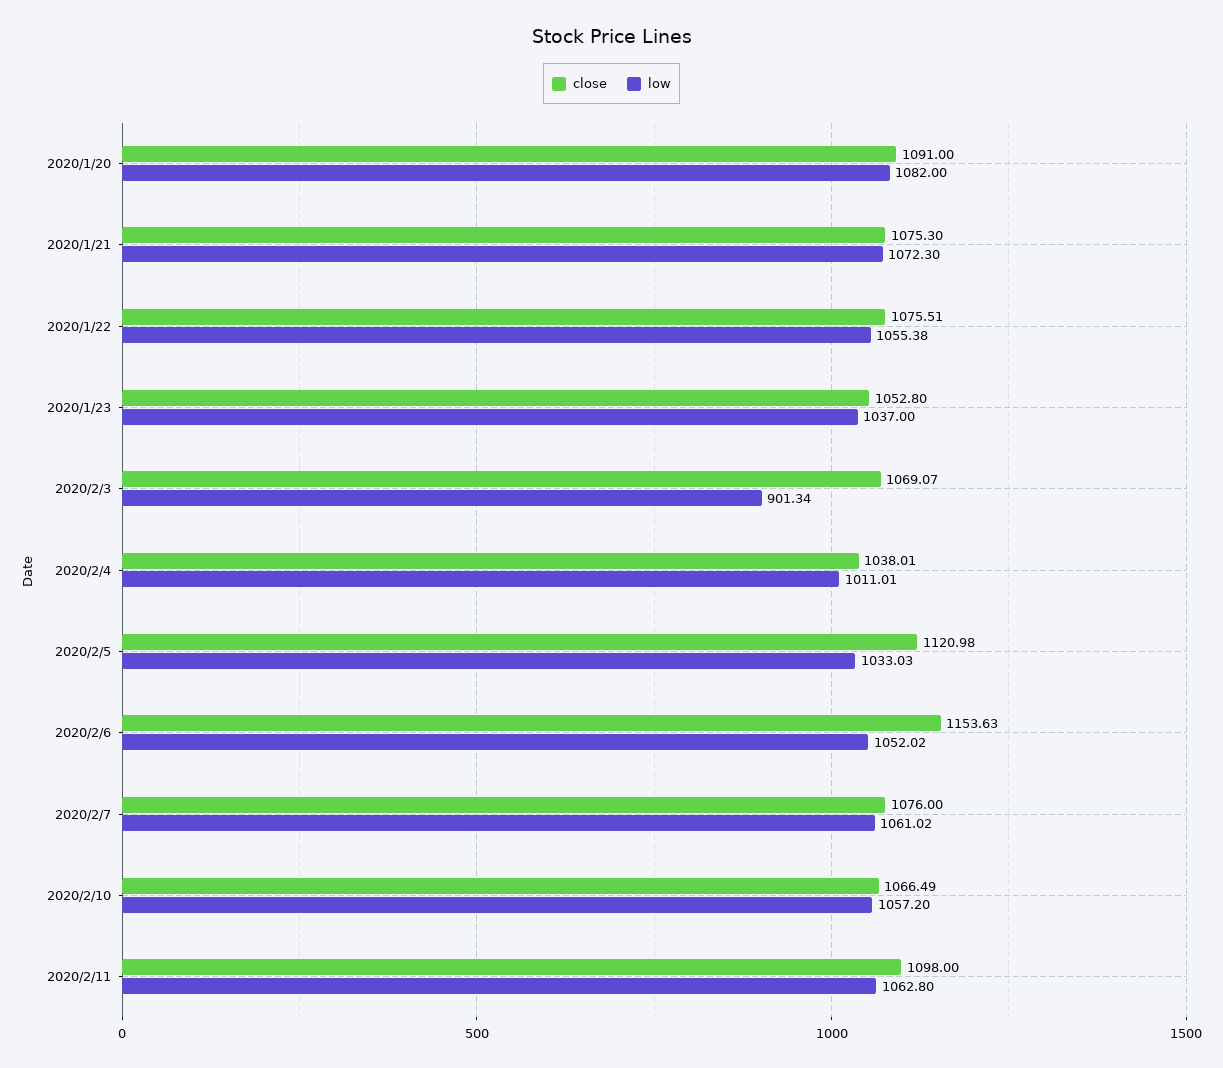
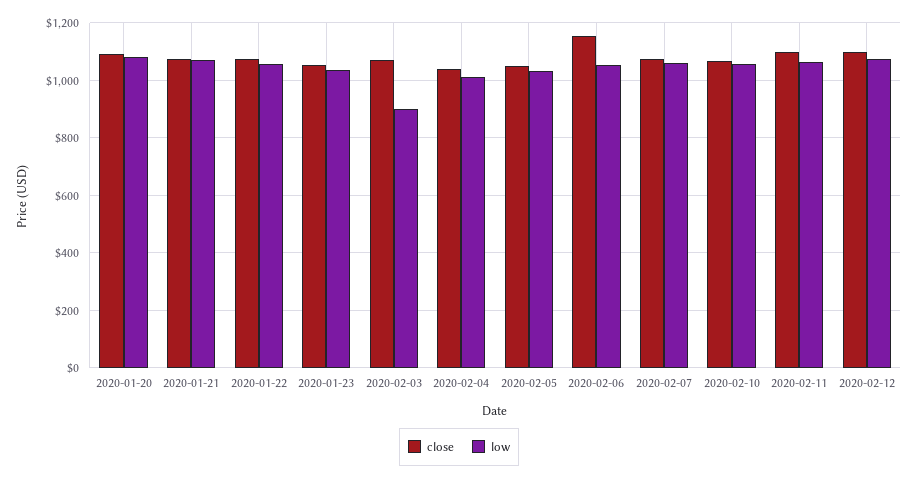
close, 2020/2/5: 1120.98 -> 1050
close, 2020-02-12: none -> 1100
low, 2020-02-12: none -> 1075

